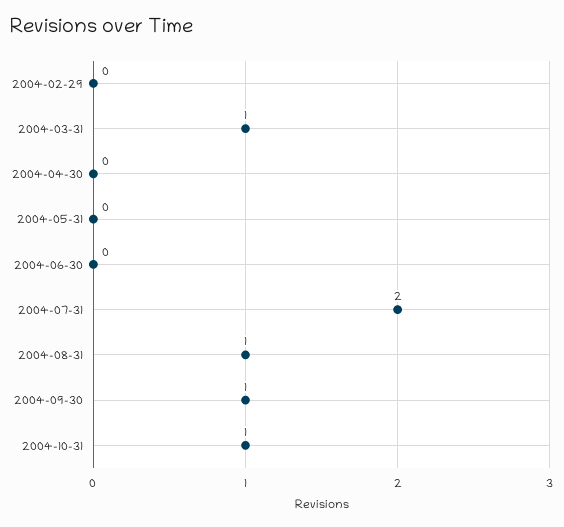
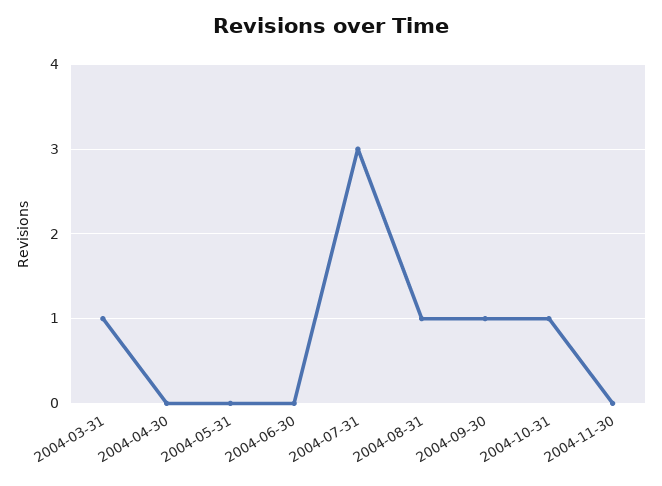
2004-02-29: 0 -> none
2004-07-31: 2 -> 3
2004-11-30: none -> 0

